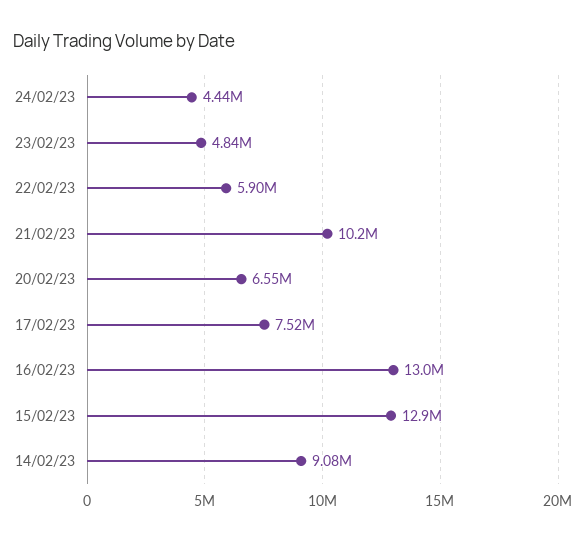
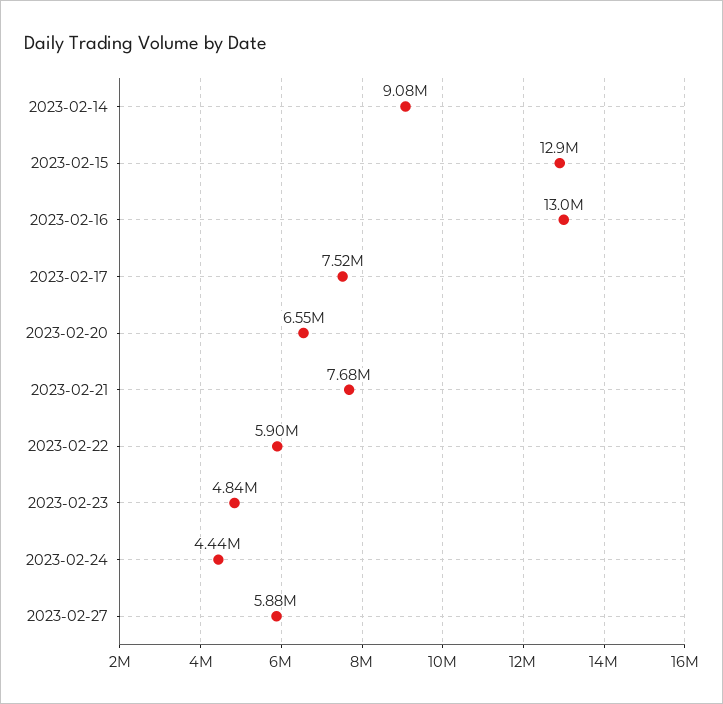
21/02/23: 10200000 -> 7680000
2023-02-27: none -> 5880000

